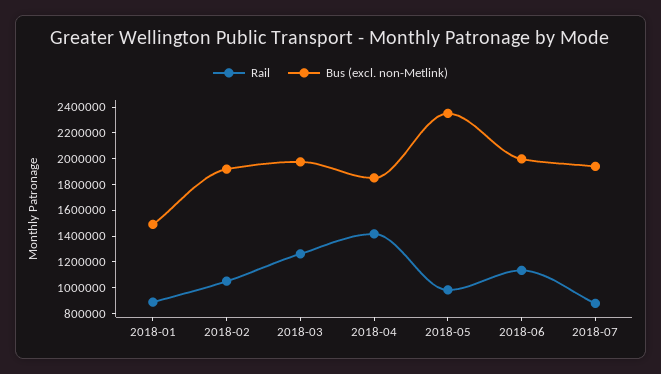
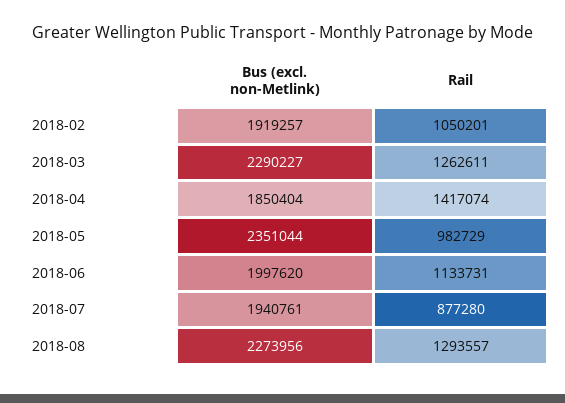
Rail, 2018-01: 900000 -> none
Bus (excl. non-Metlink), 2018-01: 1500000 -> none
Bus (excl. non-Metlink), 2018-03: 2000000 -> 2290227
Bus (excl. non-Metlink), 2018-08: none -> 2273956
Rail, 2018-08: none -> 1293557

